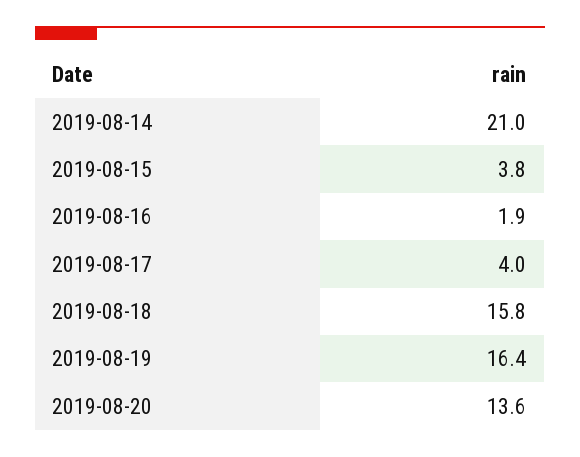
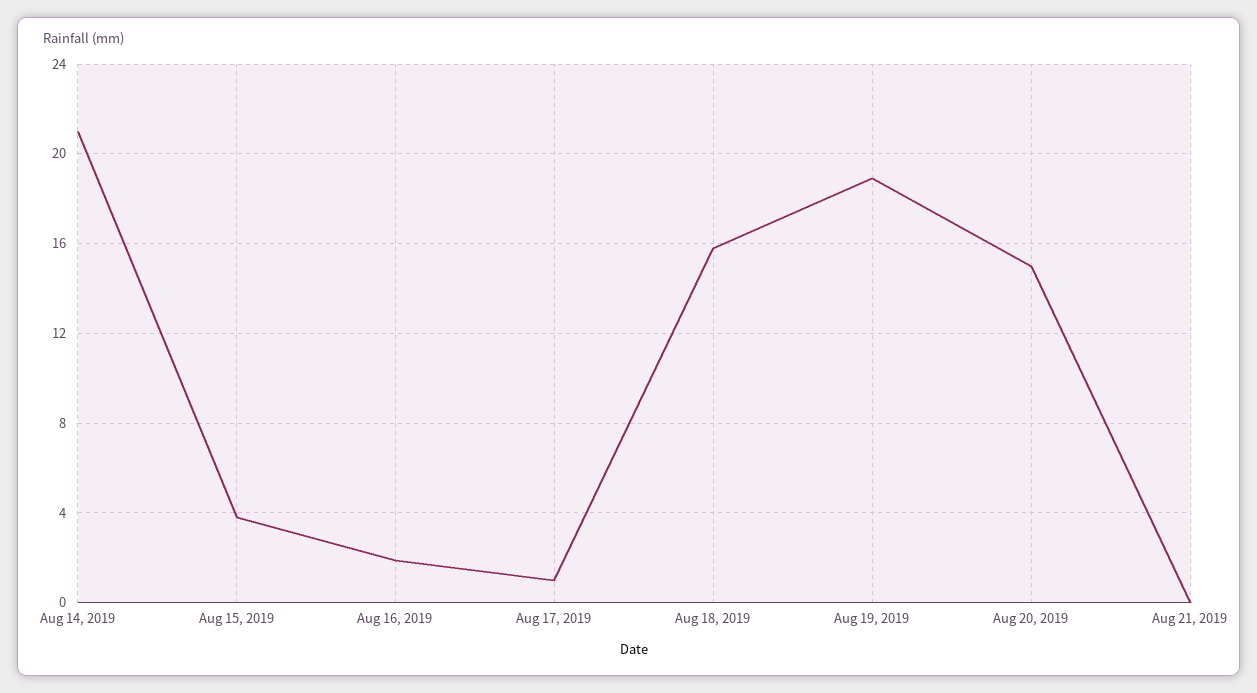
2019-08-17: 4 -> 1
2019-08-19: 16.4 -> 19
2019-08-20: 13.6 -> 15
Aug 21, 2019: none -> 0

